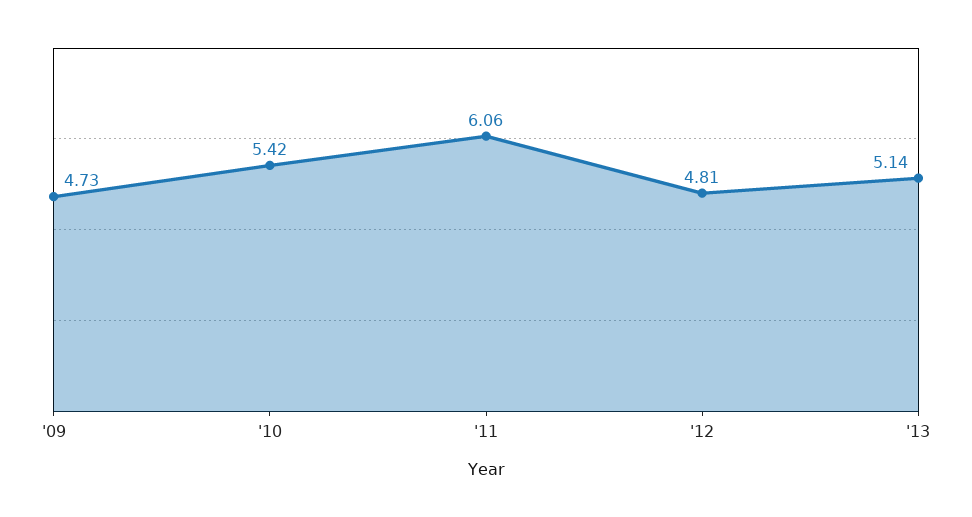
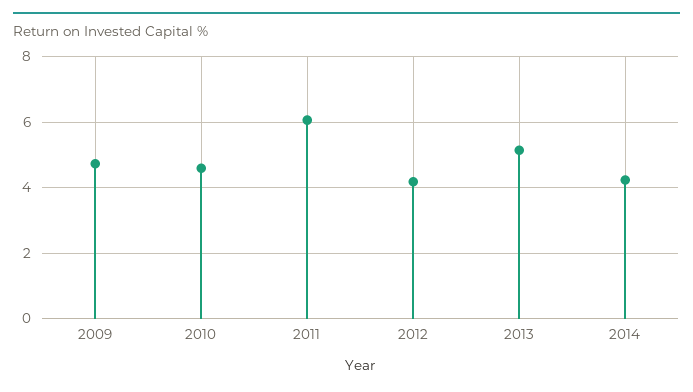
'10: 5.42 -> 4.6
'12: 4.81 -> 4.2
2014: none -> 4.2

